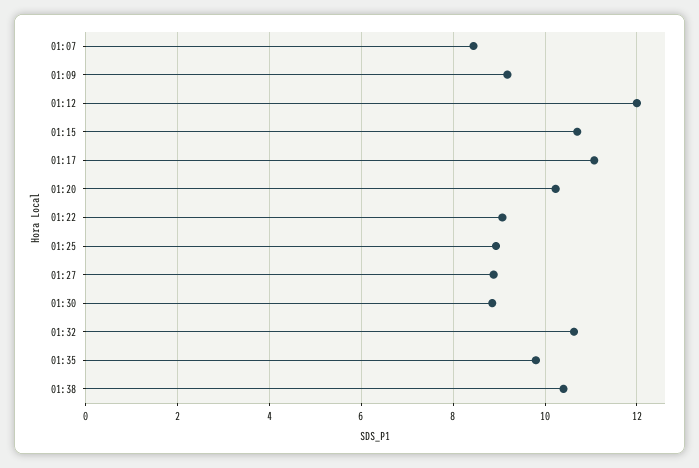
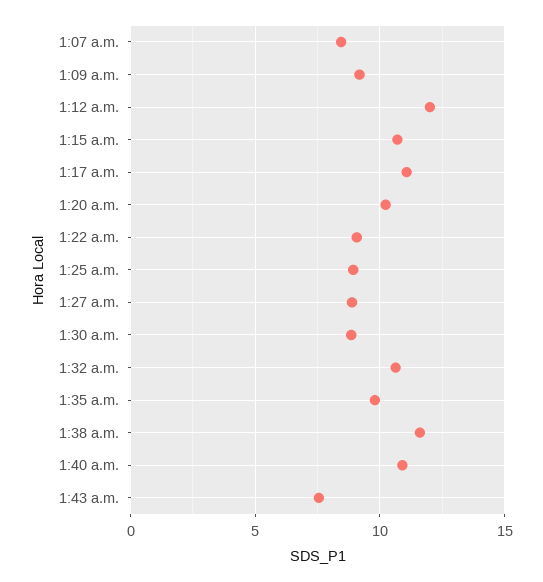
01:38: 10.4 -> 11.5
1:40 a.m.: none -> 11
1:43 a.m.: none -> 7.5

